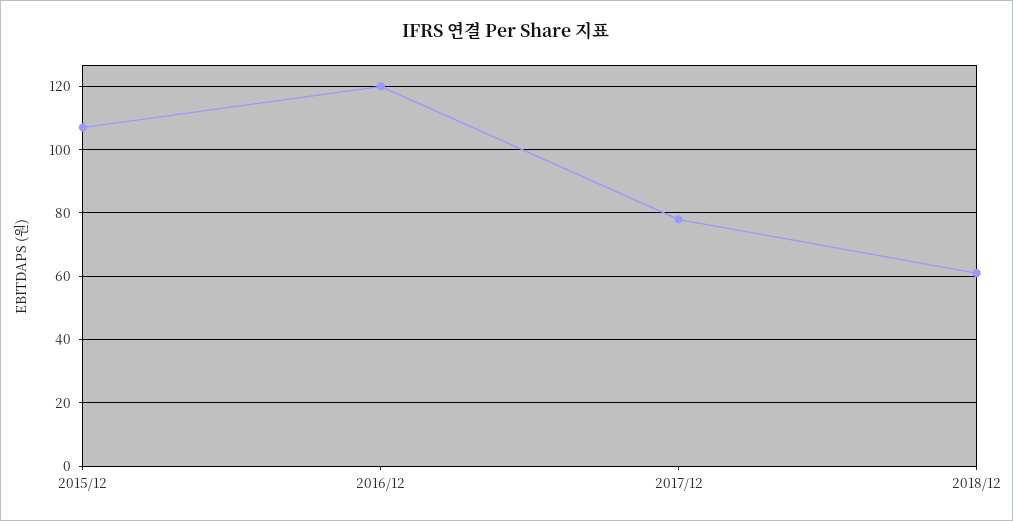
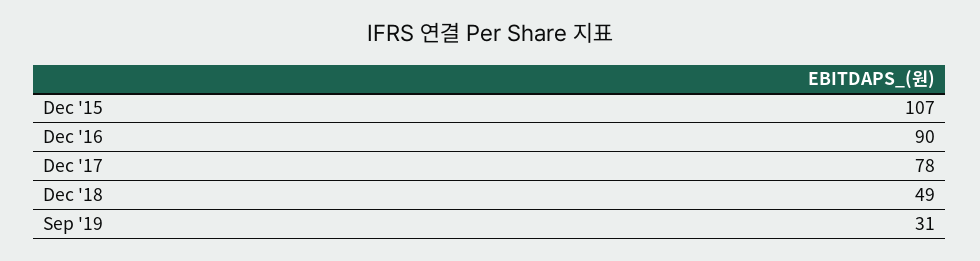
2016/12: 120 -> 90
2018/12: 60 -> 49
Sep '19: none -> 31

